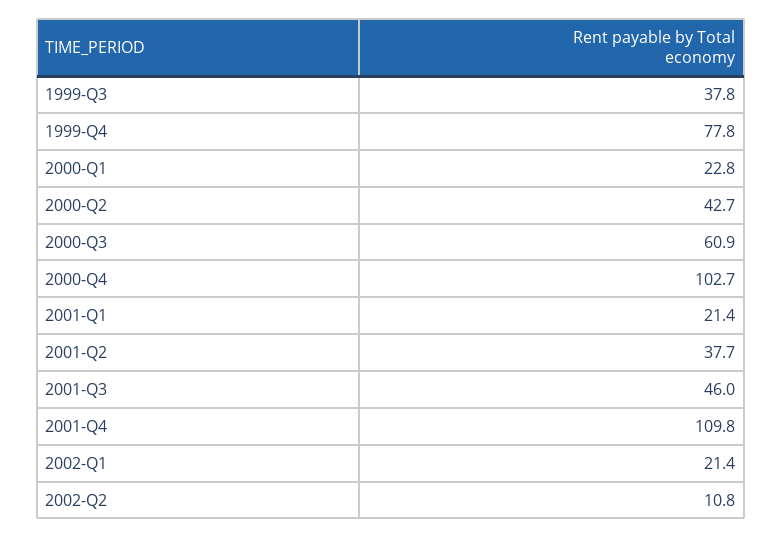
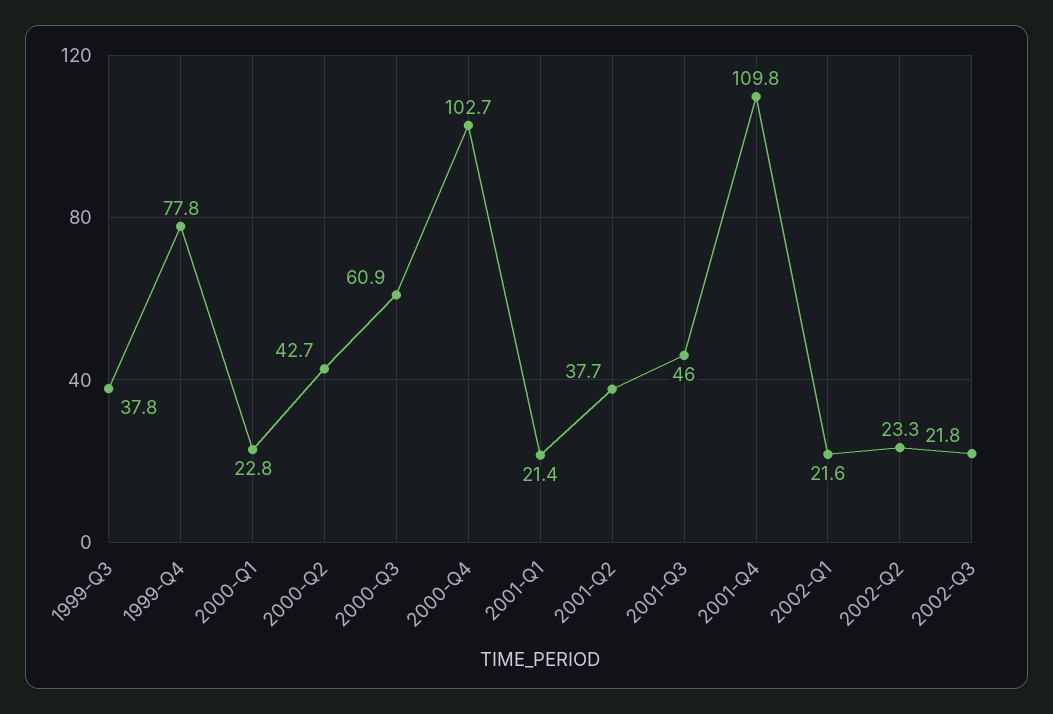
2002-Q1: 21.4 -> 21.6
2002-Q2: 10.8 -> 23.3
2002-Q3: none -> 21.8

